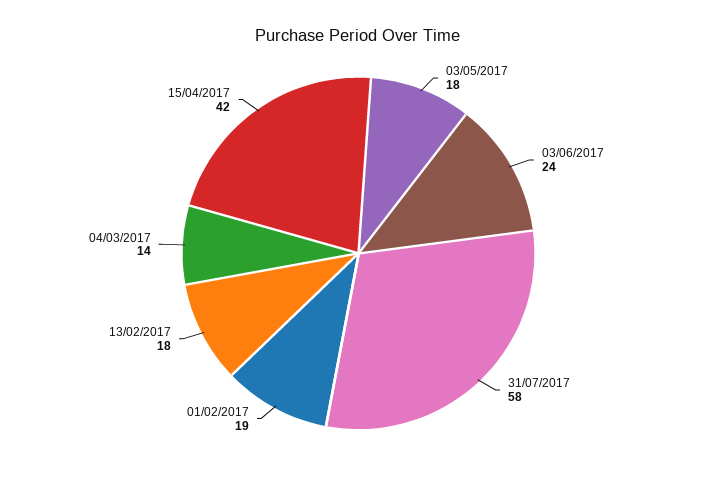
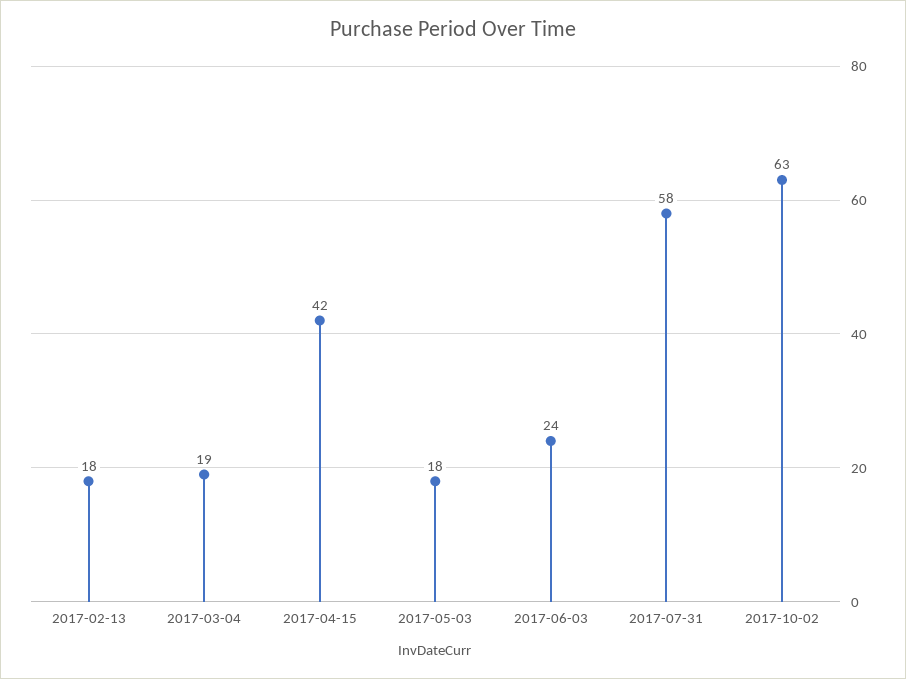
01/02/2017: 19 -> none
04/03/2017: 14 -> 19
2017-10-02: none -> 63

